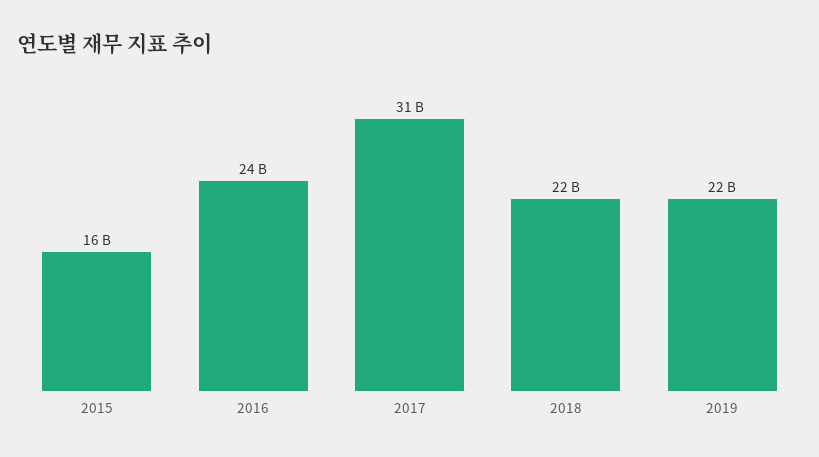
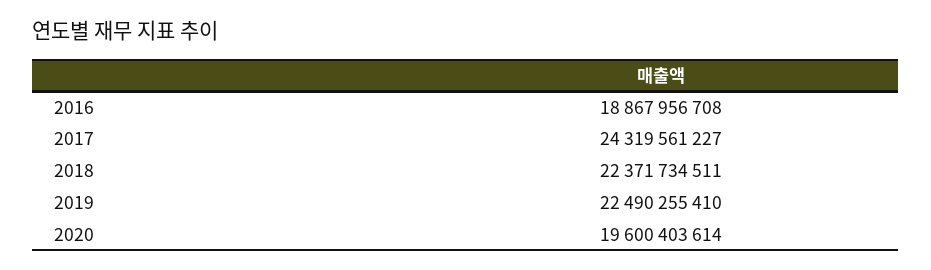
2015: 16000000000 -> none
2016: 24000000000 -> 18867956708
2017: 31000000000 -> 24319561227
2020: none -> 19600403614

